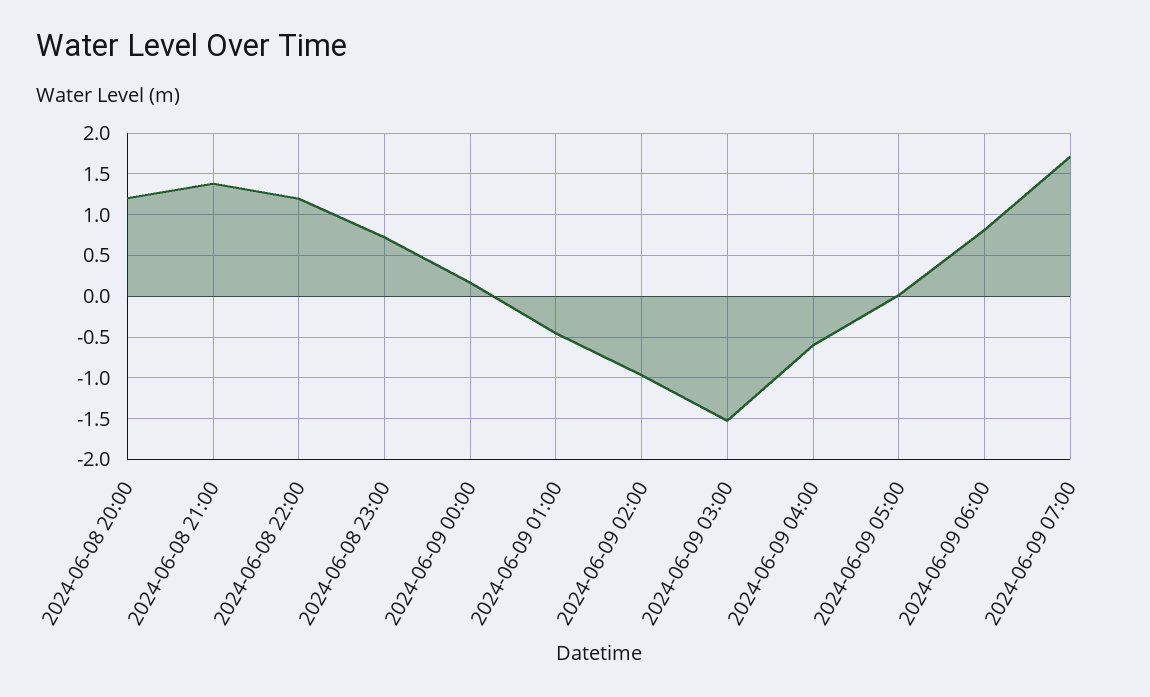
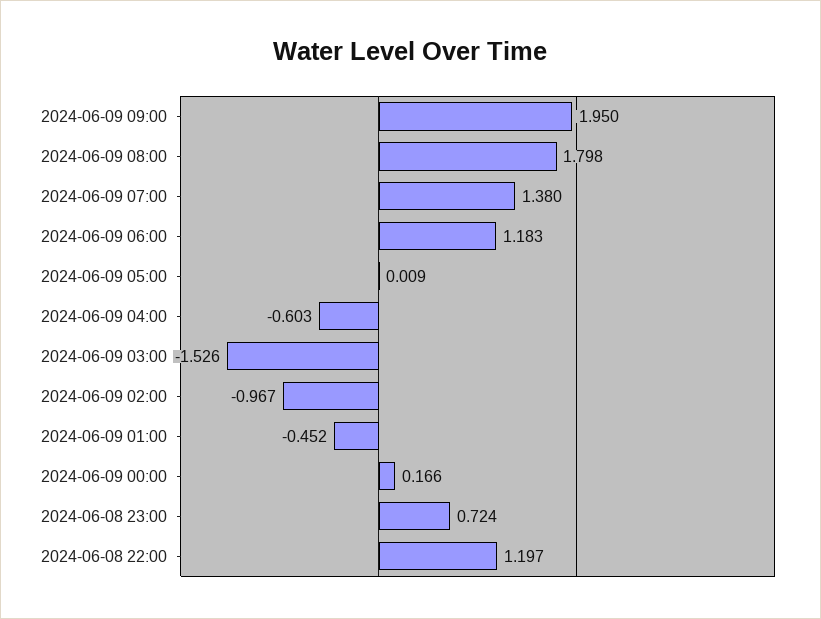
2024-06-08 20:00: 1.2 -> none
2024-06-08 21:00: 1.4 -> none
2024-06-09 06:00: 0.8 -> 1.183
2024-06-09 07:00: 1.7 -> 1.38
2024-06-09 09:00: none -> 1.95
2024-06-09 08:00: none -> 1.798

